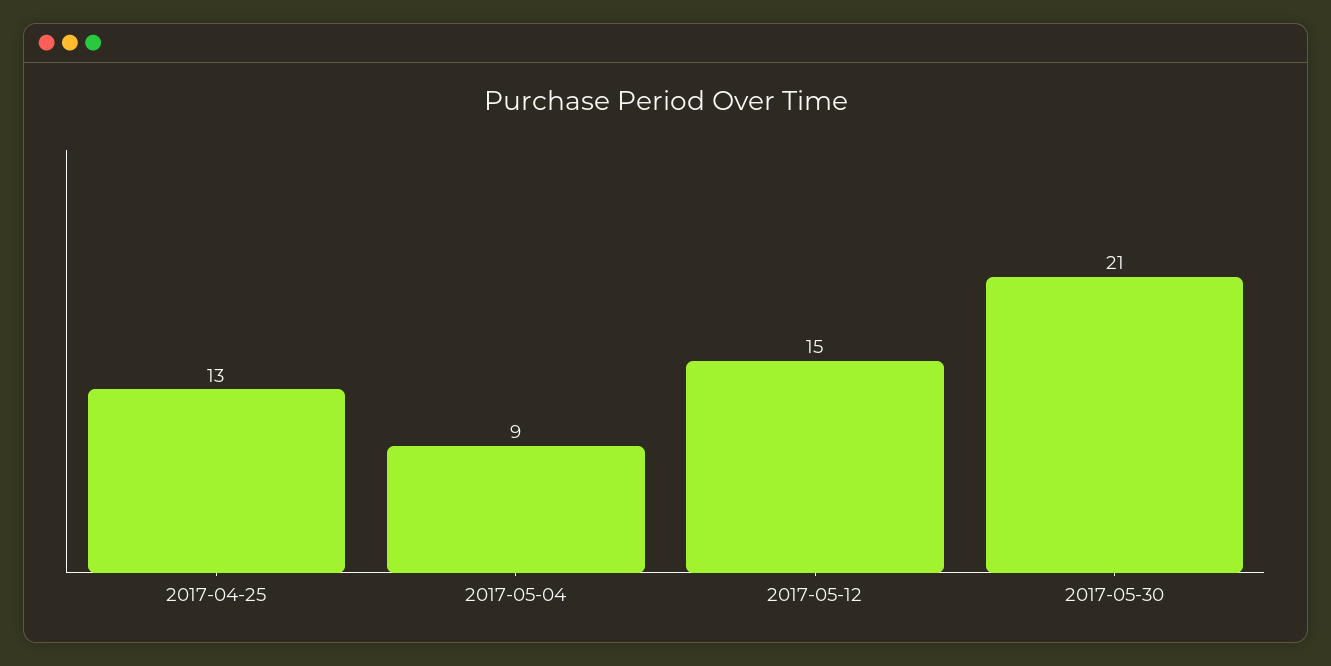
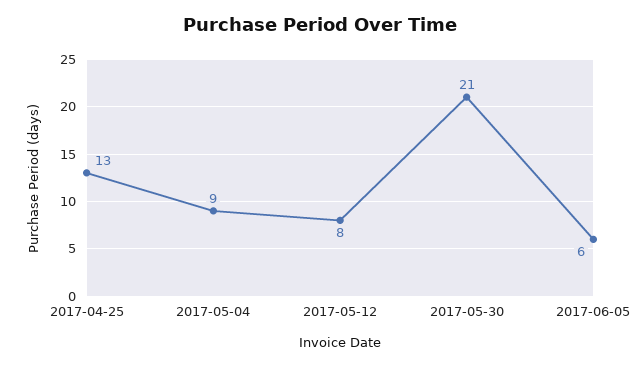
2017-05-12: 15 -> 8
2017-06-05: none -> 6

